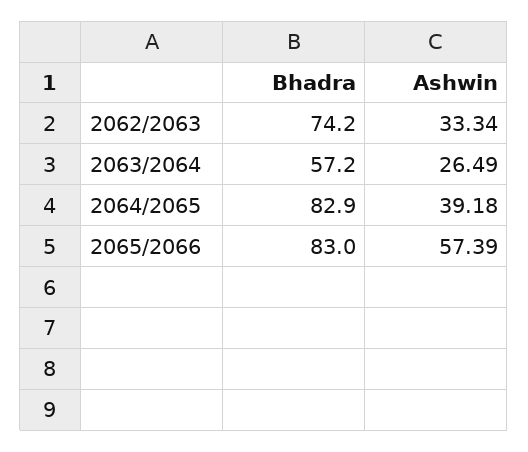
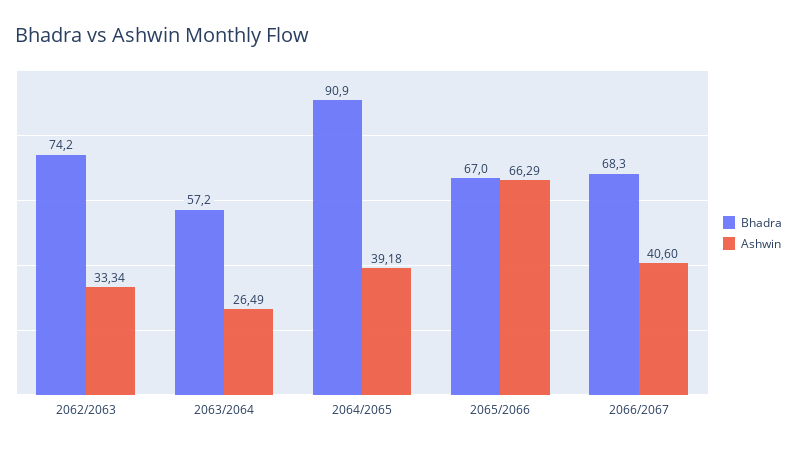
Bhadra, 2064/2065: 82.9 -> 90.9
Bhadra, 2065/2066: 83 -> 67
Ashwin, 2065/2066: 57.39 -> 66.29
Bhadra, 2066/2067: none -> 68.3
Ashwin, 2066/2067: none -> 40.6

